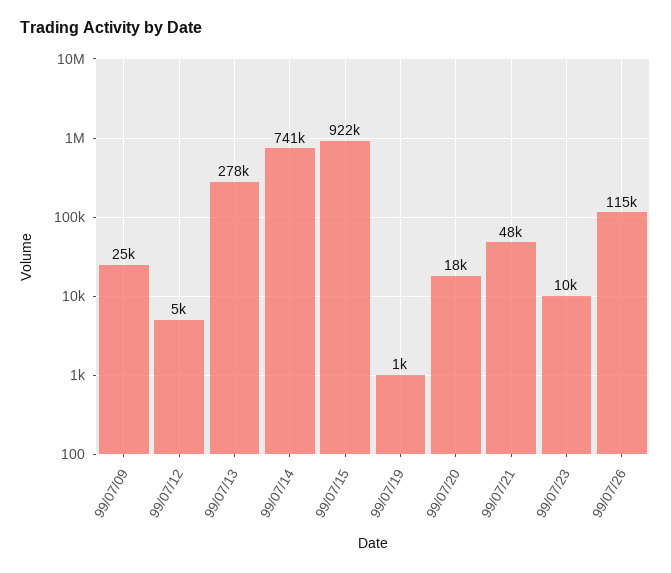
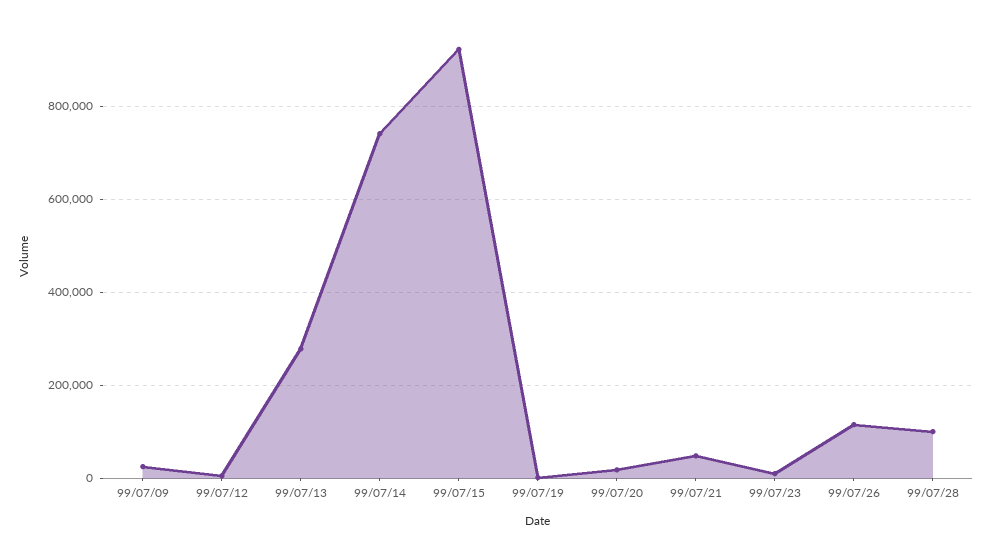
99/07/28: none -> 100000

